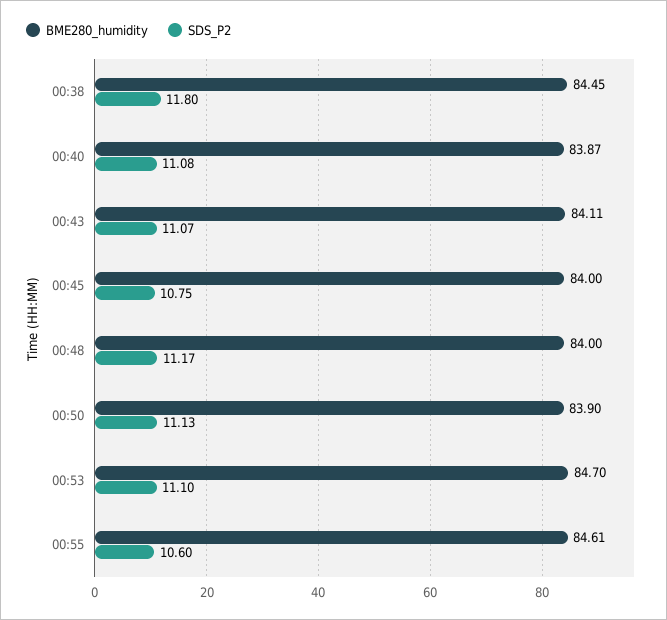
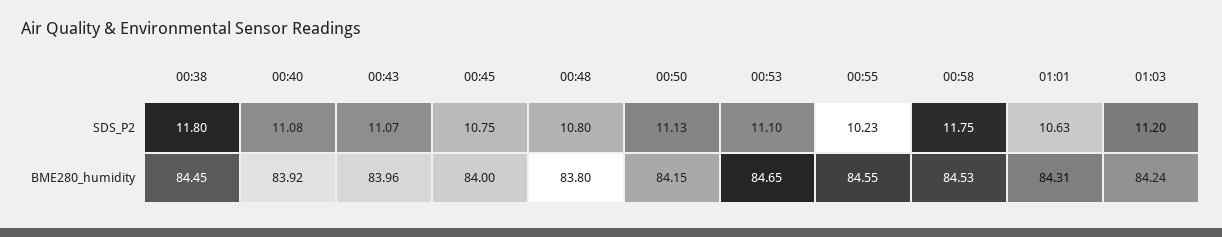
BME280_humidity, 00:40: 83.87 -> 83.92
BME280_humidity, 00:43: 84.11 -> 83.96
BME280_humidity, 00:48: 84 -> 83.8
SDS_P2, 00:48: 11.17 -> 10.8
BME280_humidity, 00:50: 83.9 -> 84.15
BME280_humidity, 00:53: 84.7 -> 84.65
BME280_humidity, 00:55: 84.61 -> 84.55
SDS_P2, 00:55: 10.6 -> 10.23
SDS_P2, 00:58: none -> 11.75
SDS_P2, 01:01: none -> 10.63
SDS_P2, 01:03: none -> 11.2
BME280_humidity, 00:58: none -> 84.53
BME280_humidity, 01:01: none -> 84.31
BME280_humidity, 01:03: none -> 84.24

